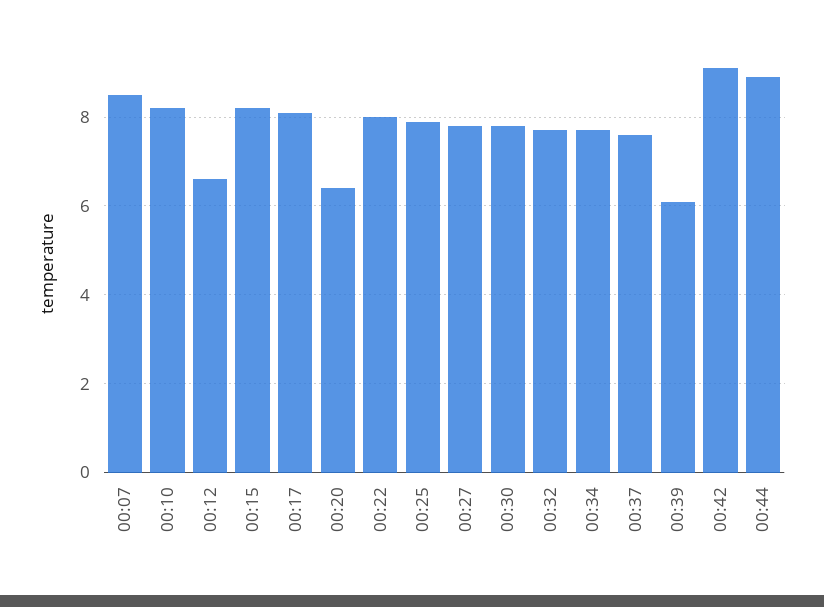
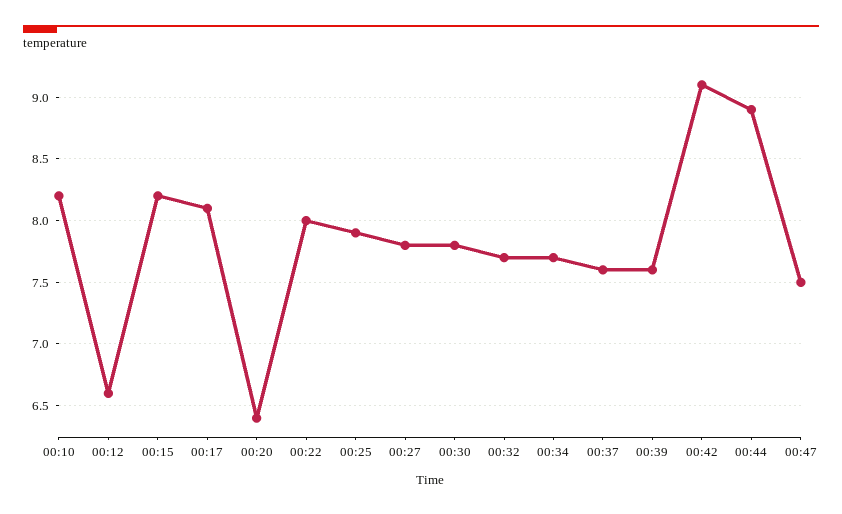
00:07: 8.5 -> none
00:39: 6 -> 7.6
00:47: none -> 7.5

